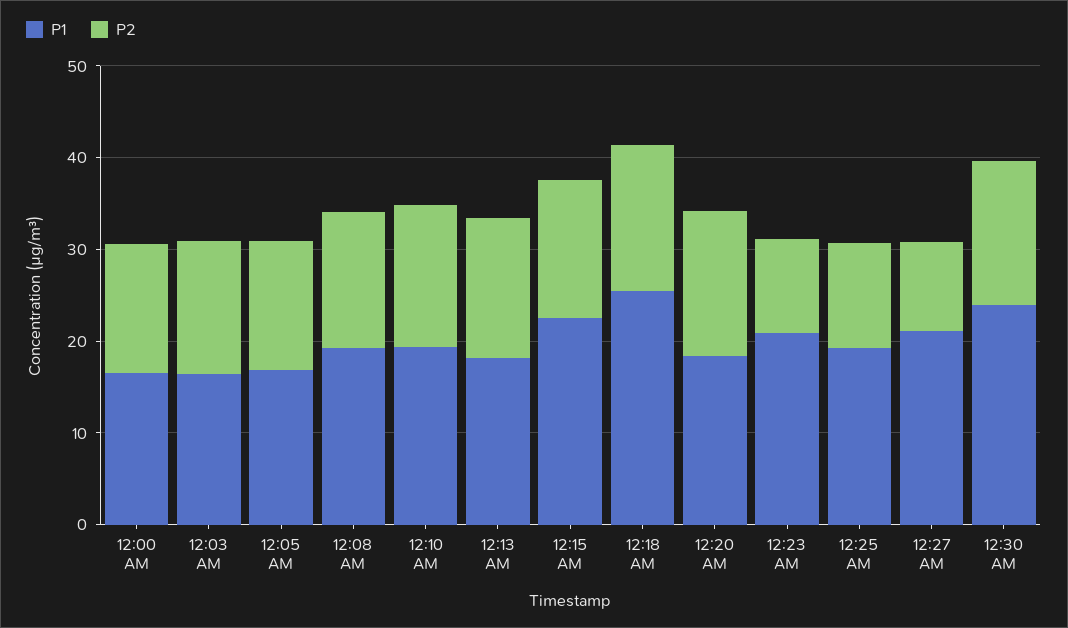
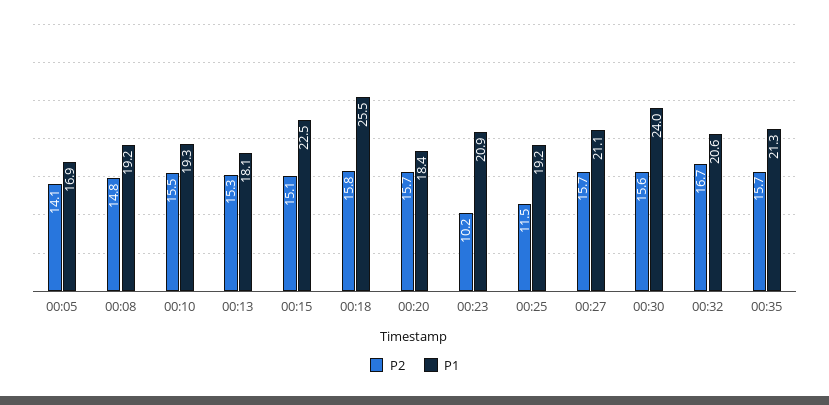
P1, 12:00 AM: 16 -> none
P2, 12:00 AM: 14 -> none
P1, 12:03 AM: 16 -> none
P2, 12:03 AM: 14 -> none
P2, 12:27 AM: 10 -> 15.7
P2, 00:32: none -> 16.7
P1, 00:32: none -> 20.6
P2, 00:35: none -> 15.7
P1, 00:35: none -> 21.3

